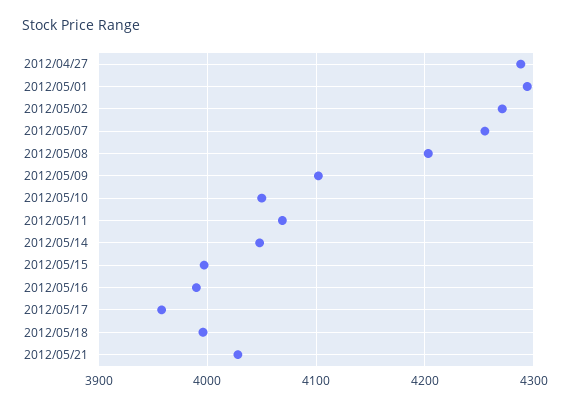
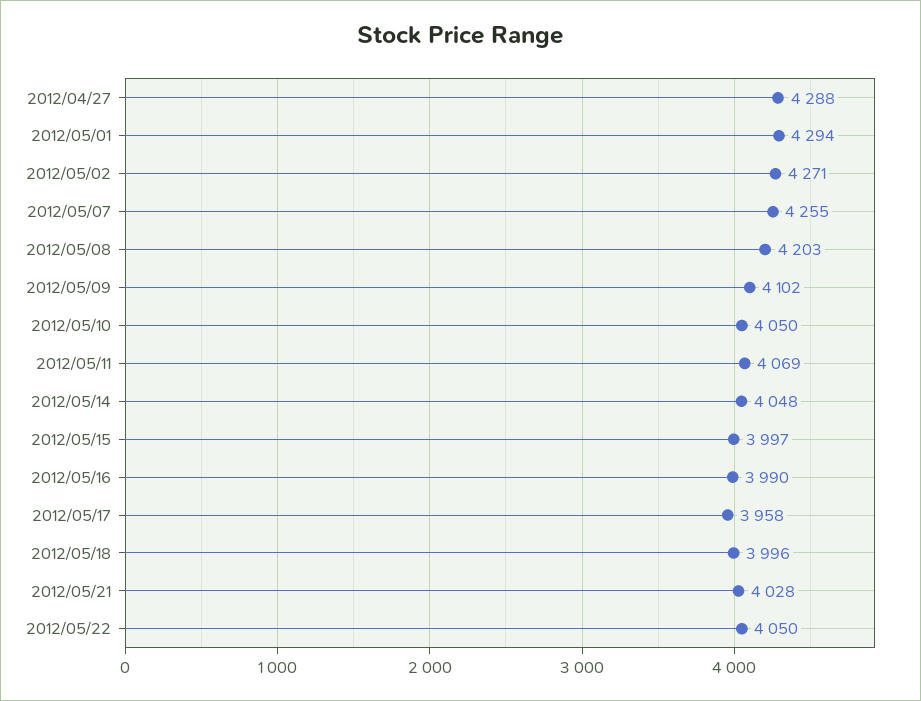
2012/05/22: none -> 4050

